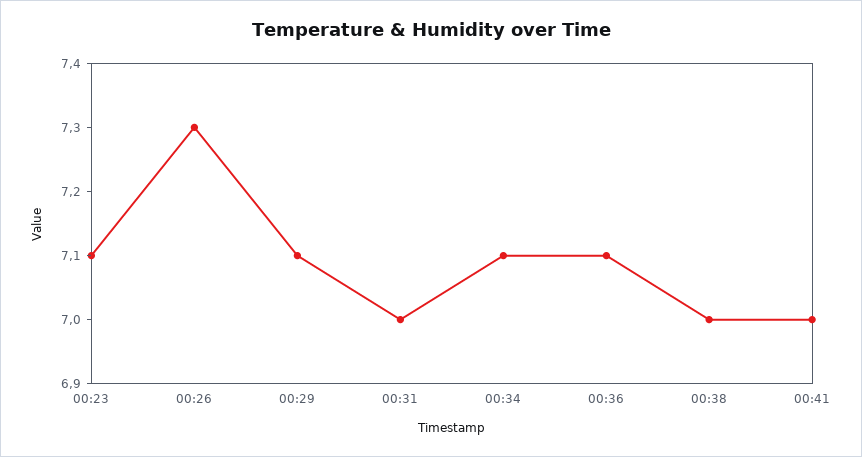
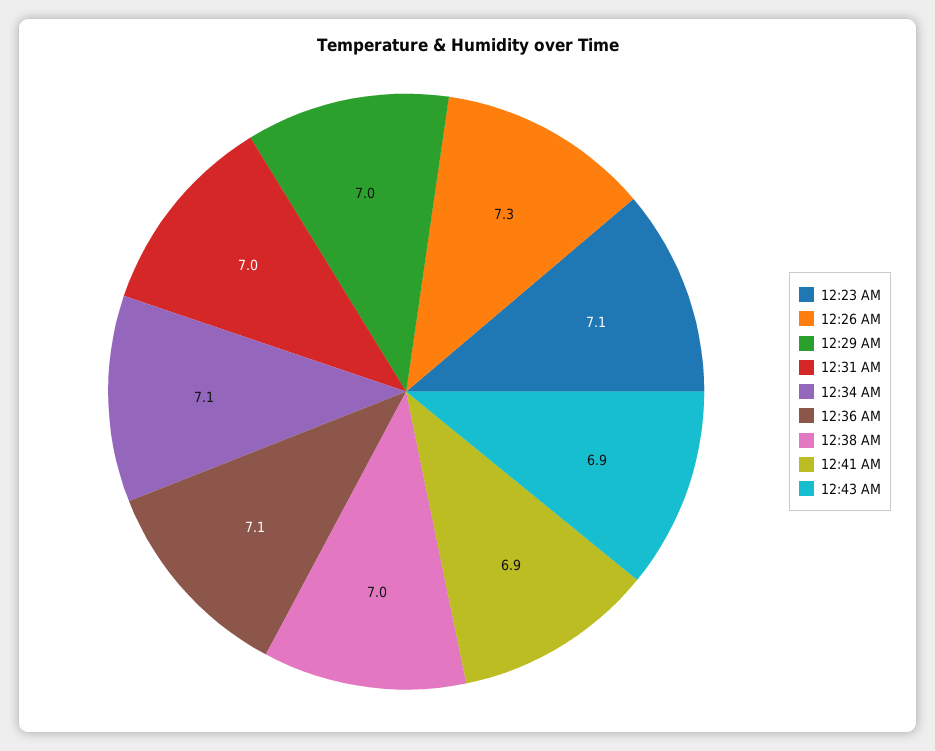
00:29: 7.1 -> 7
00:41: 7 -> 6.9
12:43 AM: none -> 6.9

